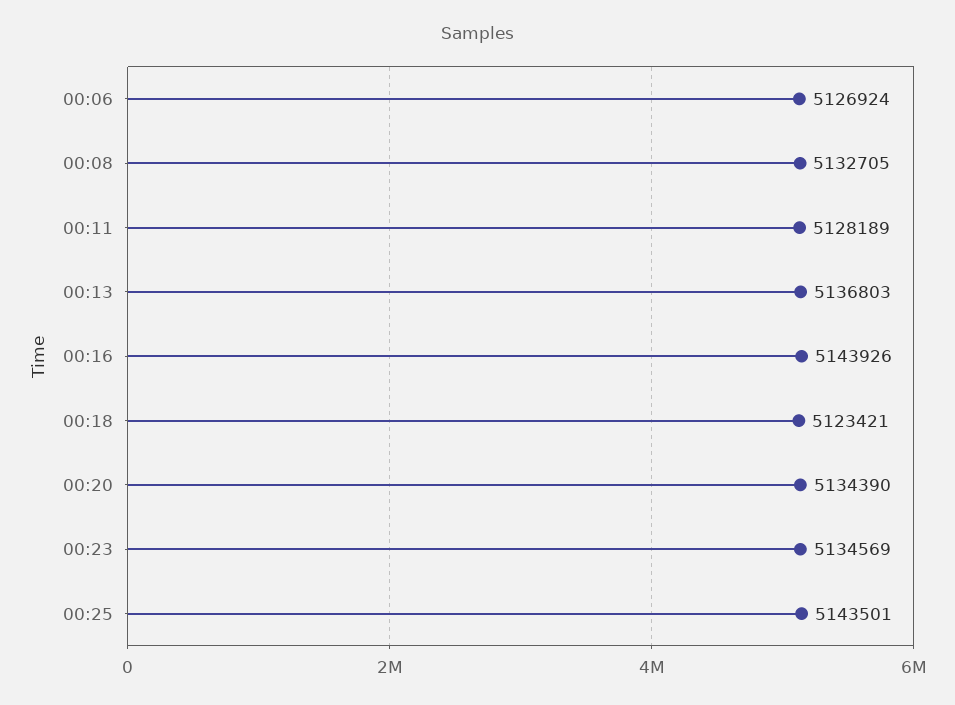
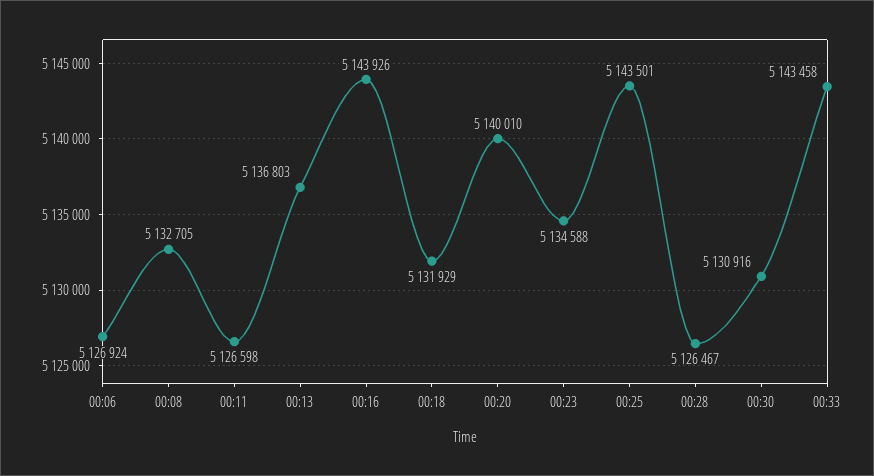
00:11: 5128189 -> 5126598
00:18: 5123421 -> 5131929
00:20: 5134390 -> 5140010
00:23: 5134569 -> 5134588
00:28: none -> 5126467
00:30: none -> 5130916
00:33: none -> 5143458

